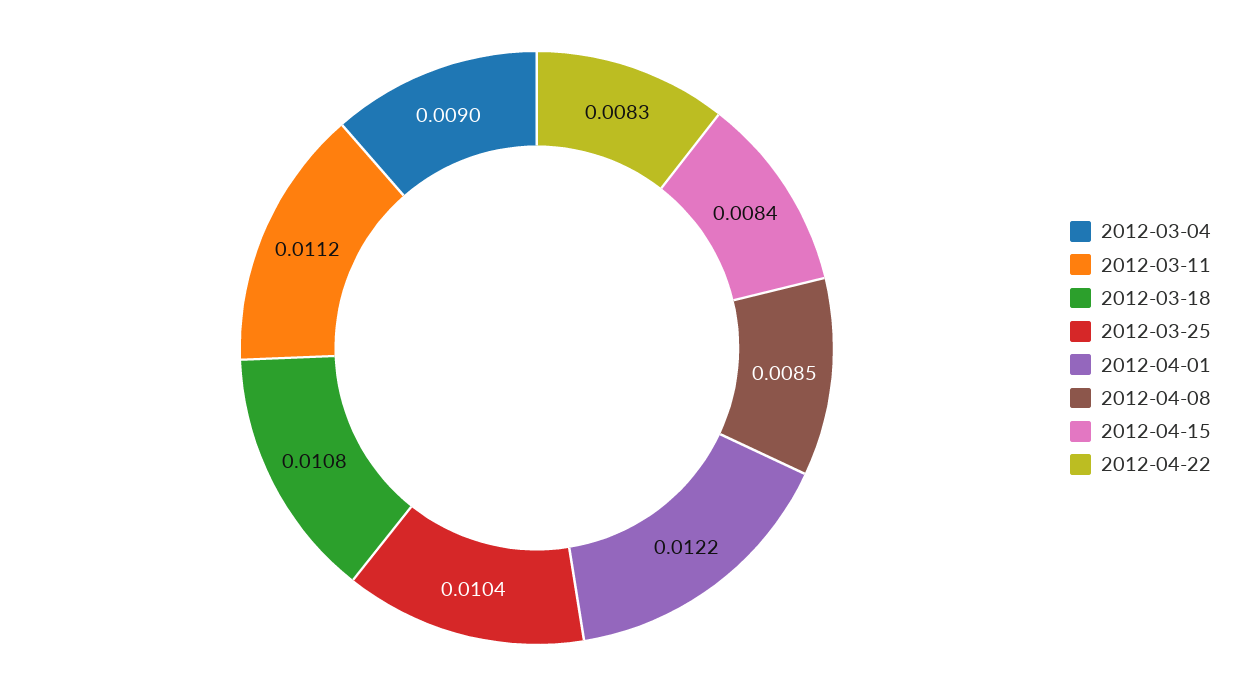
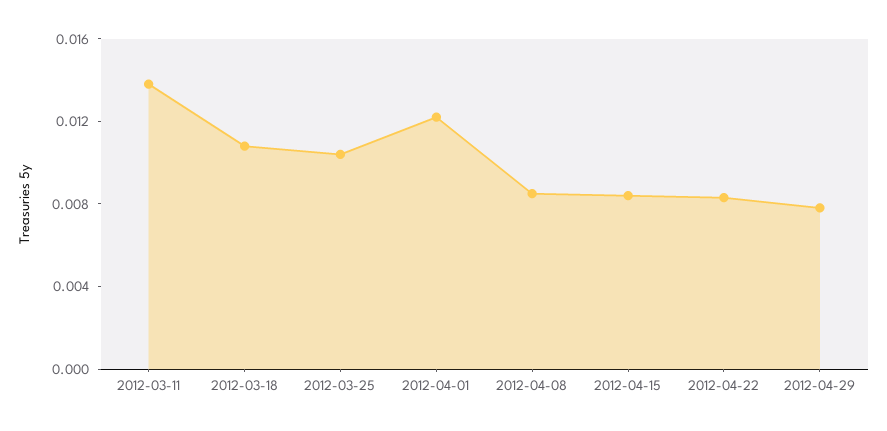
2012-03-04: 0.009 -> none
2012-03-11: 0.0112 -> 0.014
2012-04-29: none -> 0.008

